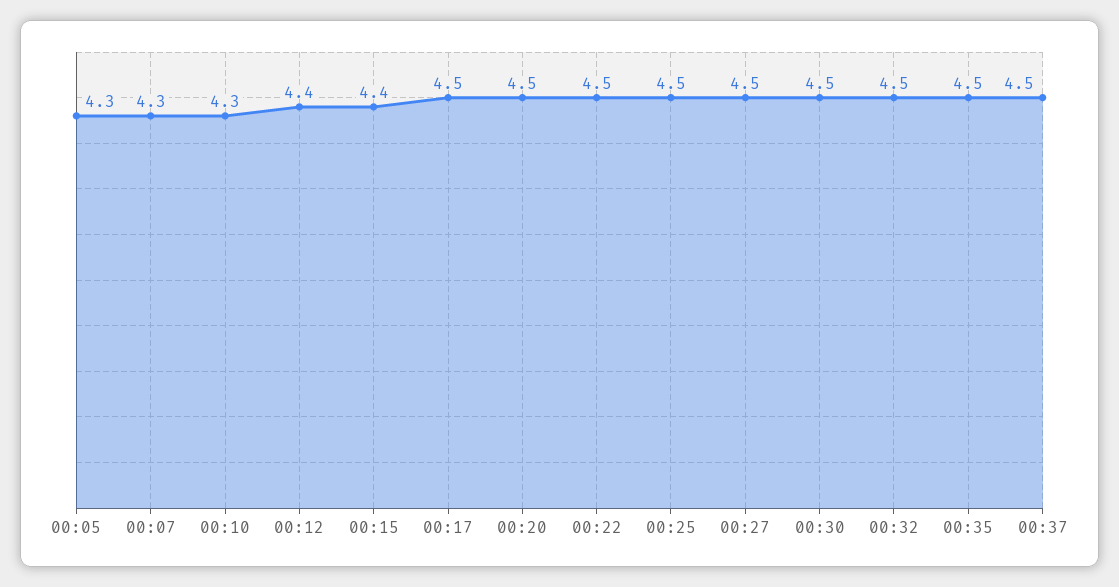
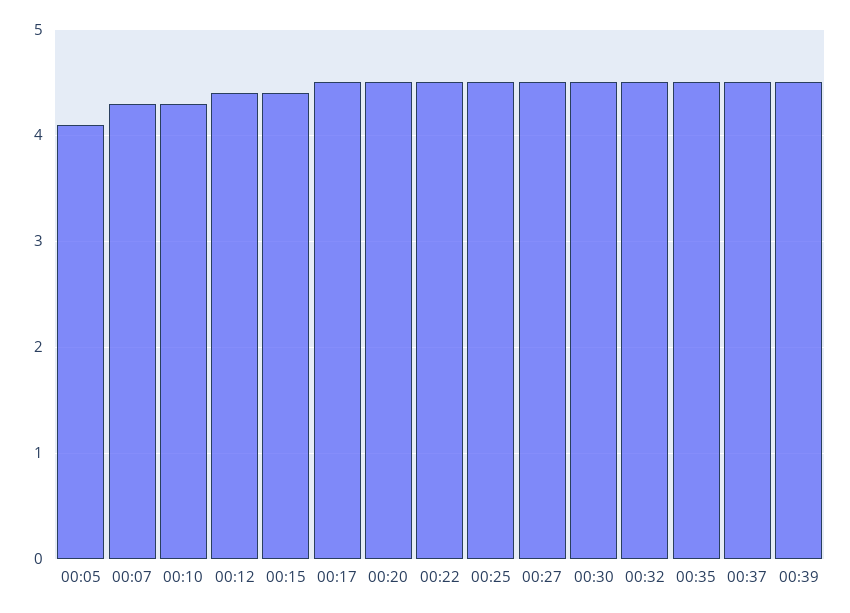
00:05: 4.3 -> 4.1
00:39: none -> 4.5

